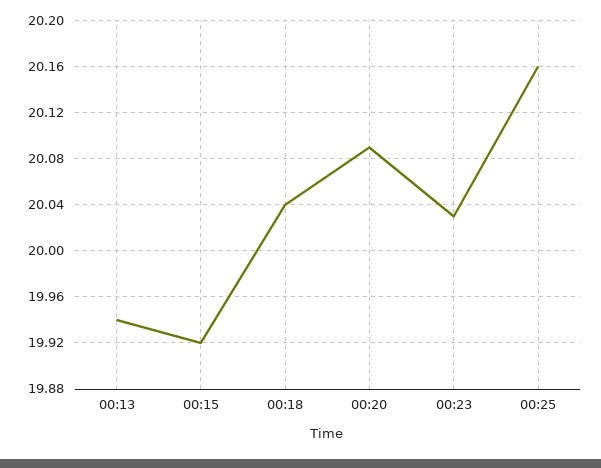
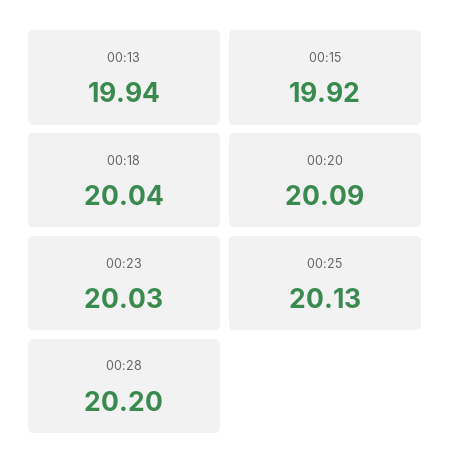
00:25: 20.16 -> 20.13
00:28: none -> 20.2

